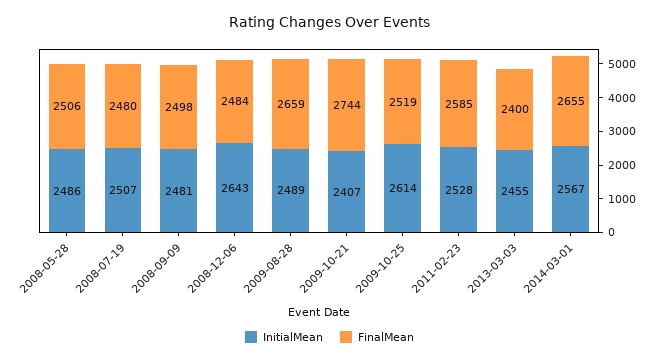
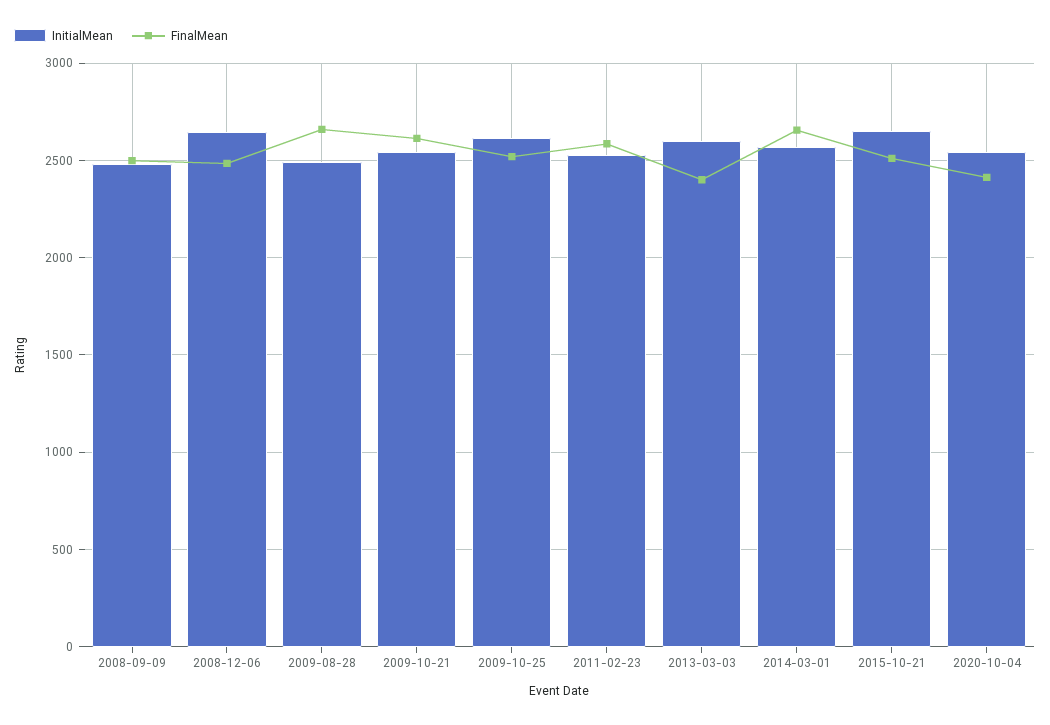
InitialMean, 2008-05-28: 2486 -> none
FinalMean, 2008-05-28: 2506 -> none
InitialMean, 2008-07-19: 2507 -> none
FinalMean, 2008-07-19: 2480 -> none
InitialMean, 2009-10-21: 2407 -> 2550
FinalMean, 2009-10-21: 2744 -> 2600
InitialMean, 2013-03-03: 2455 -> 2600
InitialMean, 2015-10-21: none -> 2650
FinalMean, 2015-10-21: none -> 2500
InitialMean, 2020-10-04: none -> 2550
FinalMean, 2020-10-04: none -> 2400

